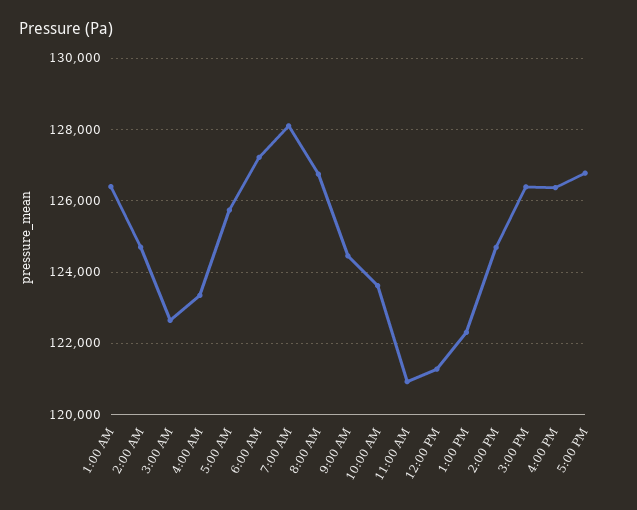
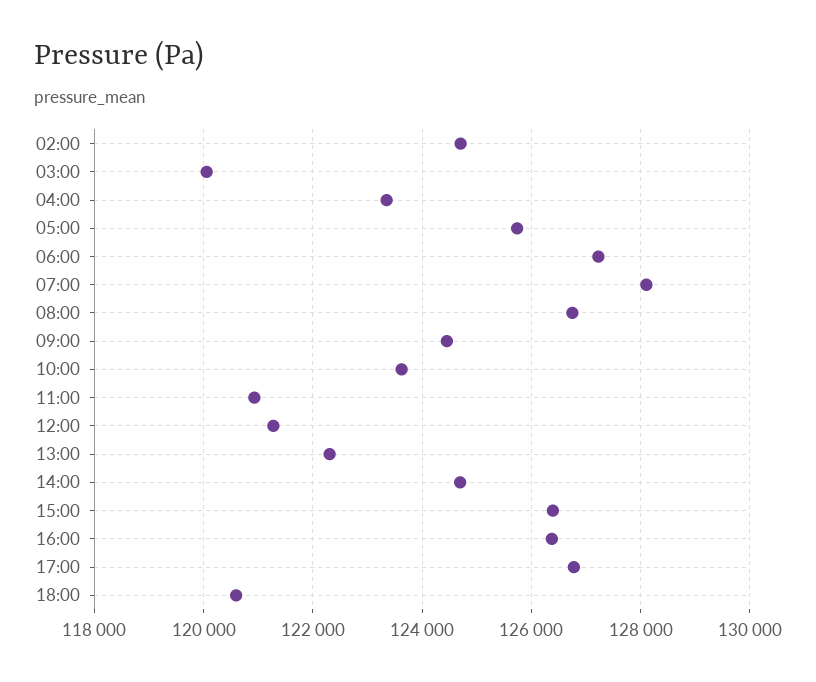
1:00 AM: 126400 -> none
3:00 AM: 122600 -> 120000
18:00: none -> 120600

